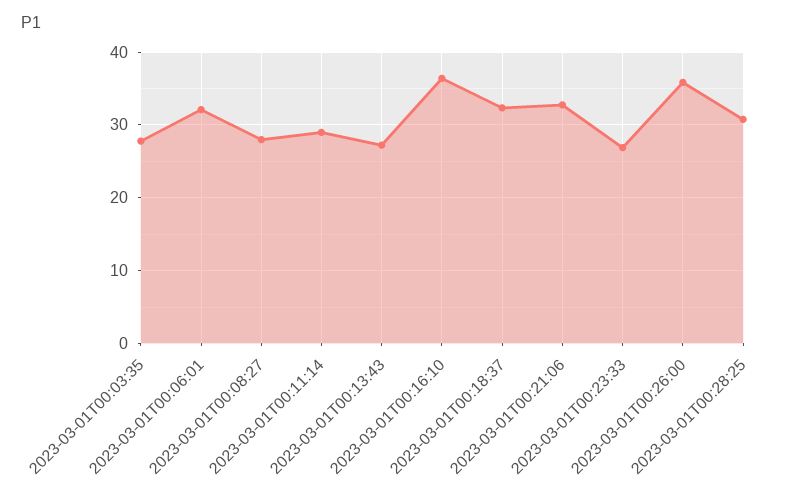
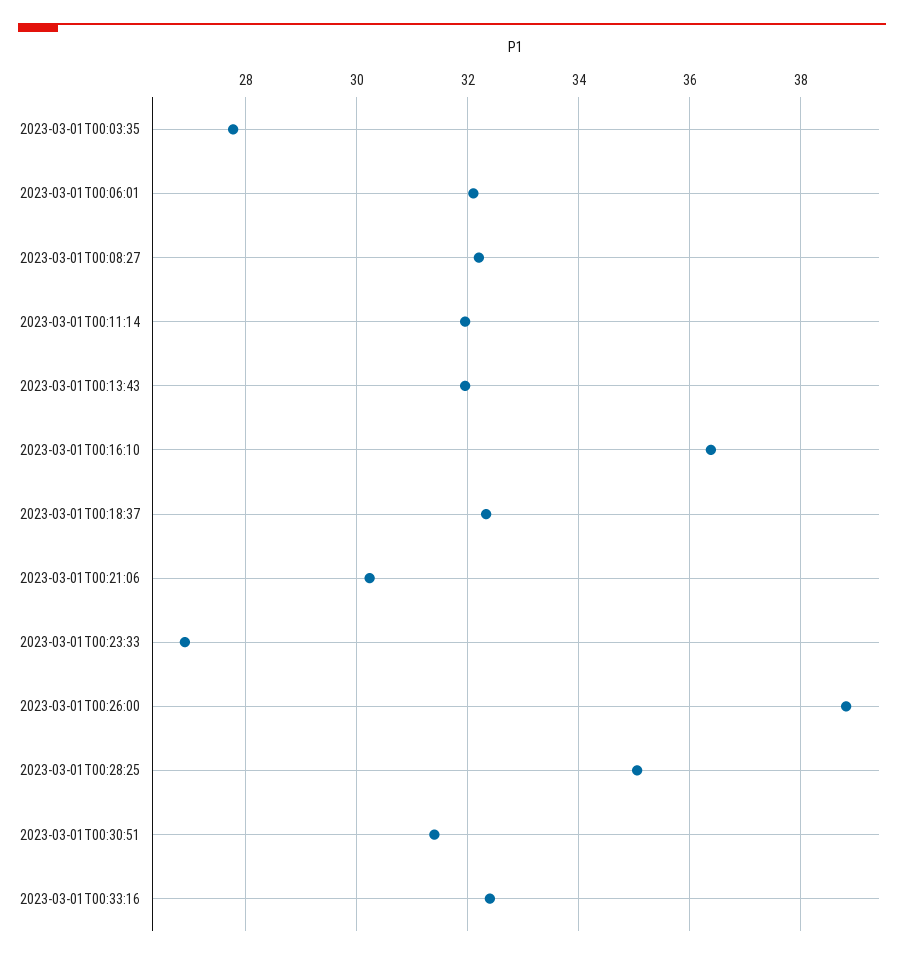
2023-03-01T00:08:27: 28 -> 32.2
2023-03-01T00:11:14: 29 -> 32
2023-03-01T00:13:43: 27 -> 32
2023-03-01T00:21:06: 33 -> 30.2
2023-03-01T00:26:00: 36 -> 38.8
2023-03-01T00:28:25: 31 -> 35
2023-03-01T00:30:51: none -> 31.4
2023-03-01T00:33:16: none -> 32.4

